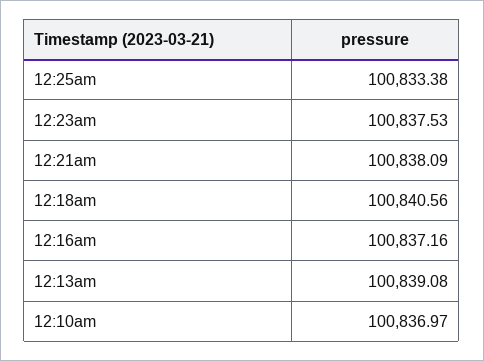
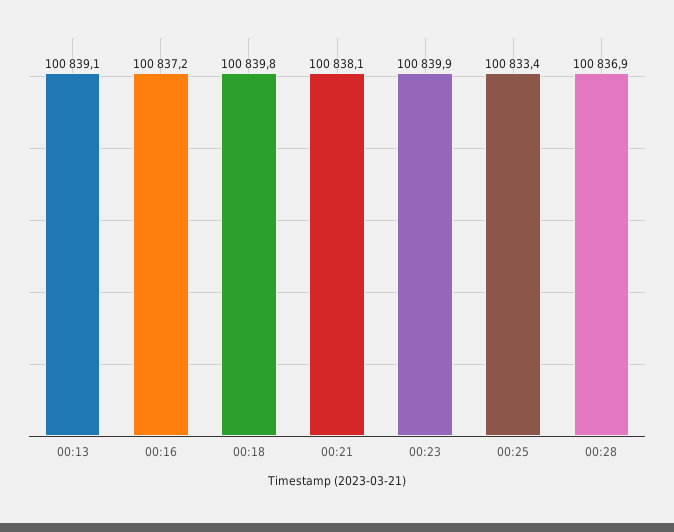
12:23am: 100837.53 -> 100839.9
12:18am: 100840.56 -> 100839.8
12:10am: 100836.97 -> none
00:28: none -> 100836.9

